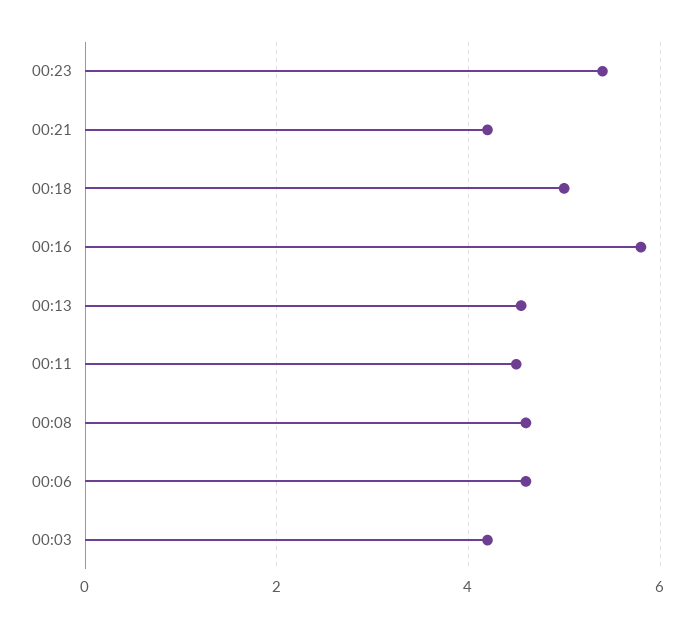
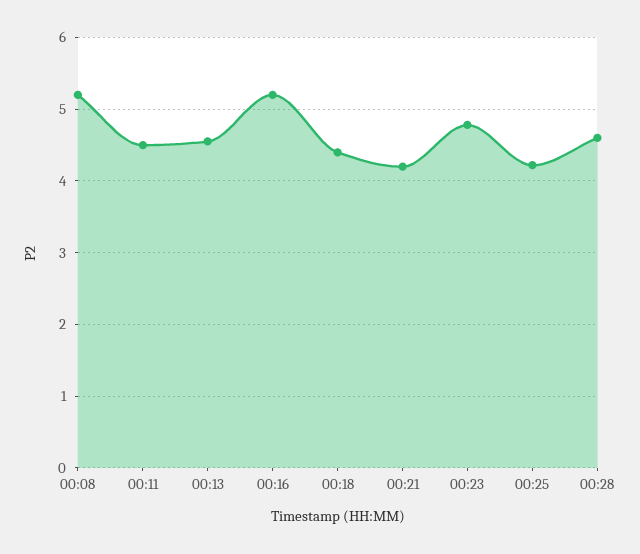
00:23: 5.4 -> 4.8
00:18: 5 -> 4.4
00:16: 5.8 -> 5.2
00:08: 4.6 -> 5.2
00:06: 4.6 -> none
00:03: 4.2 -> none
00:25: none -> 4.2
00:28: none -> 4.6

